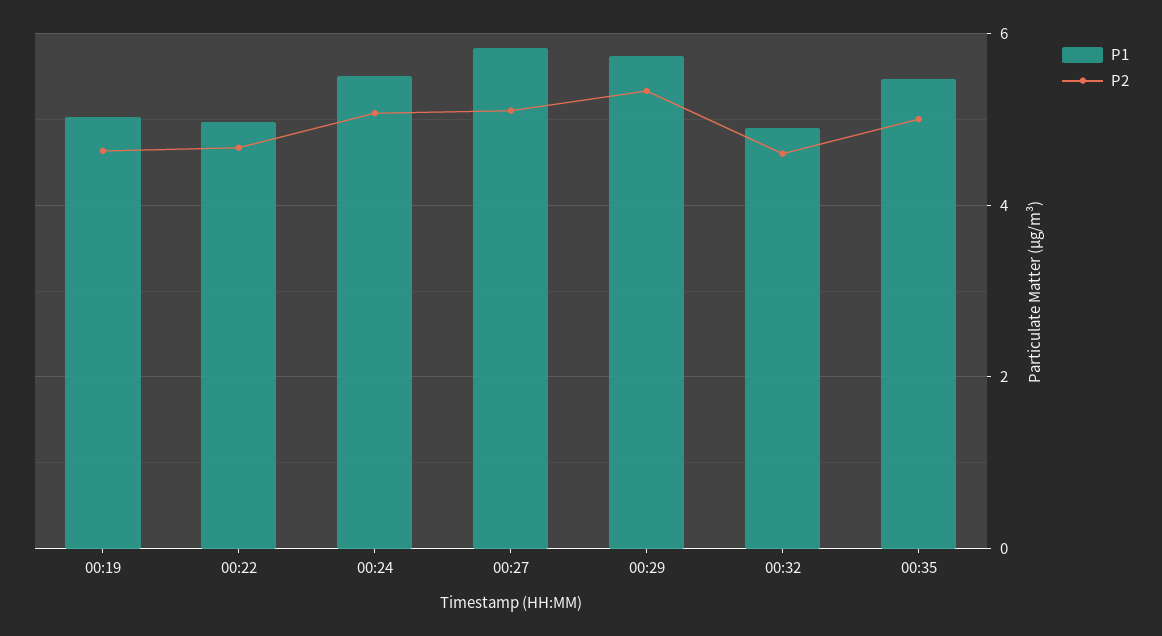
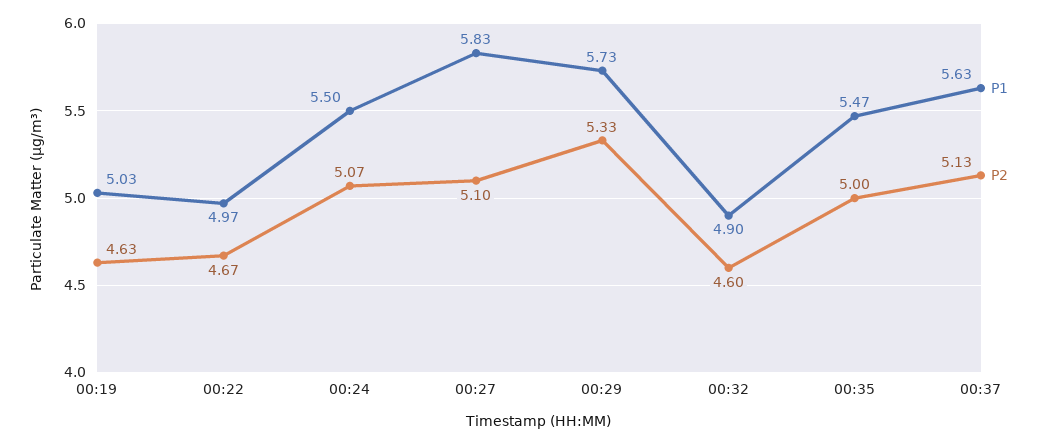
P1, 00:37: none -> 5.63
P2, 00:37: none -> 5.13

